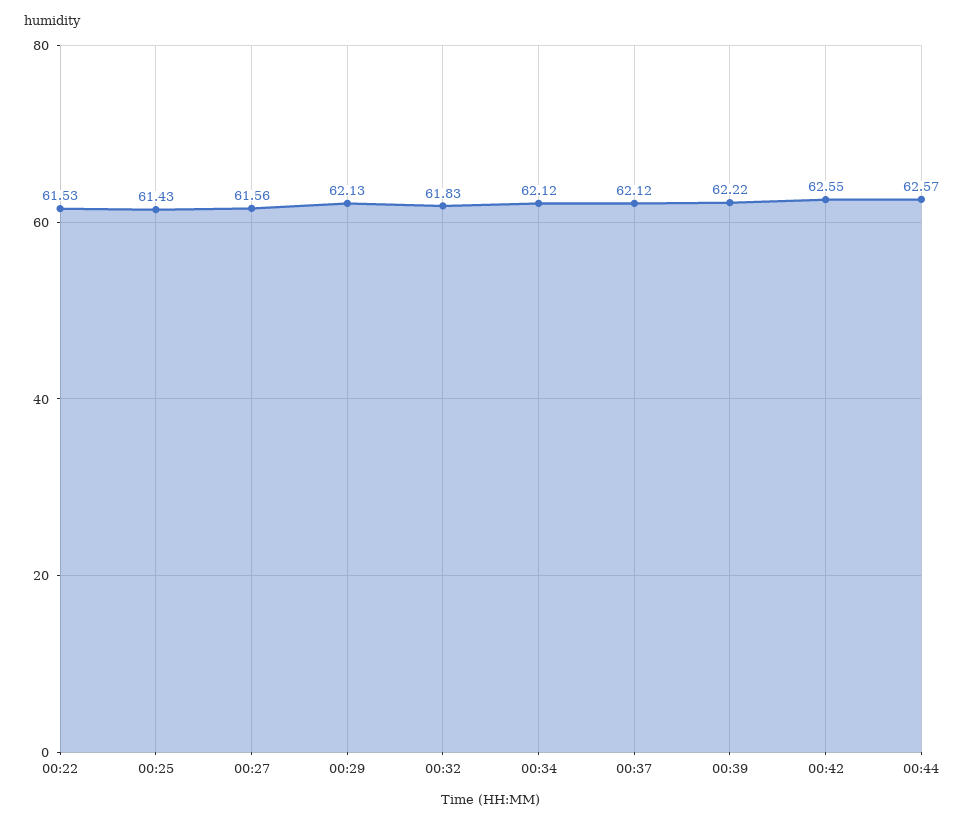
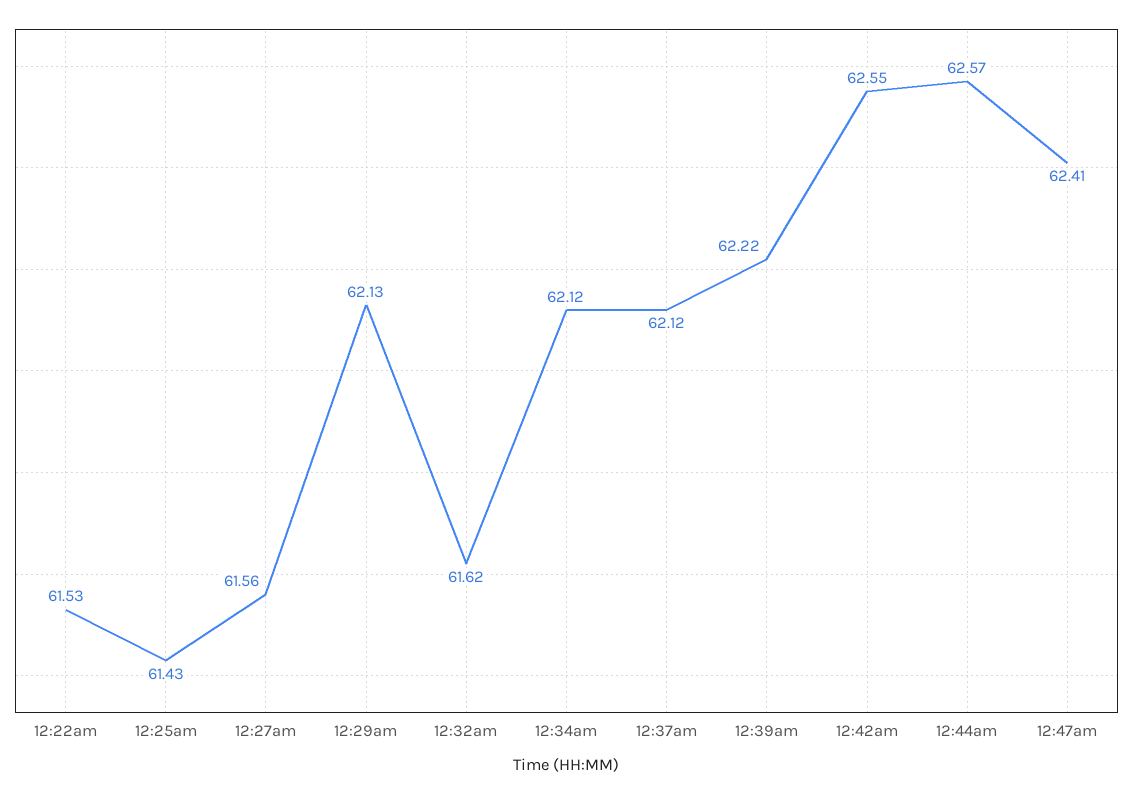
00:32: 61.83 -> 61.62
12:47am: none -> 62.41

